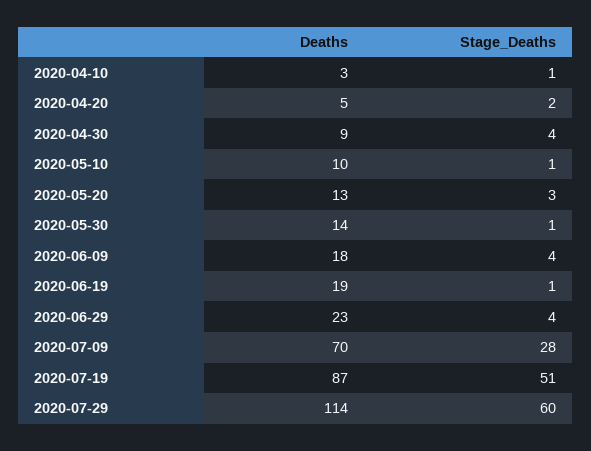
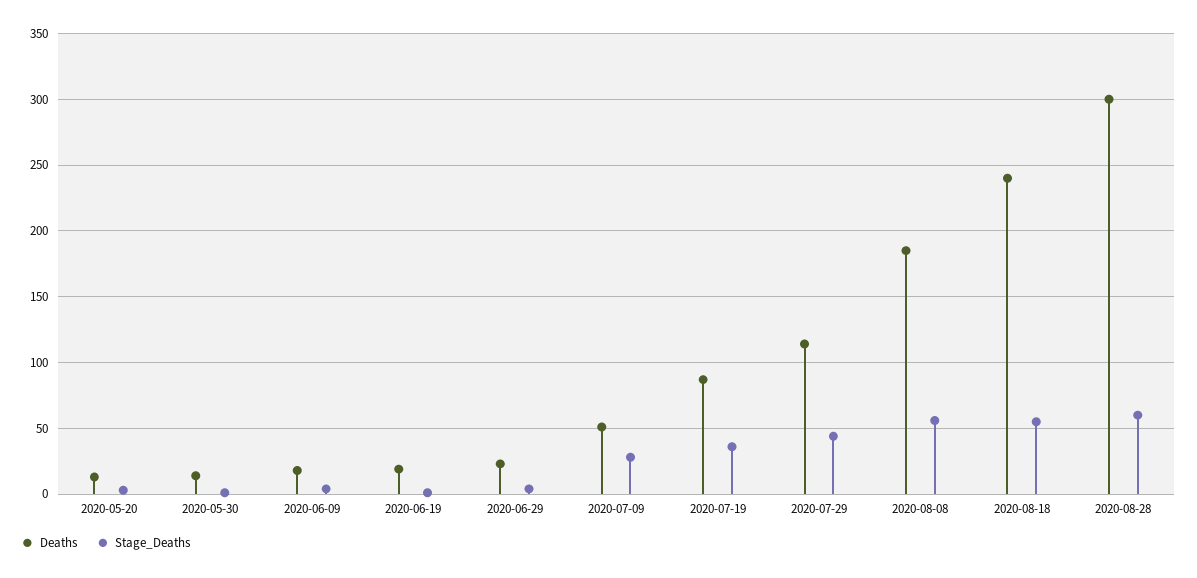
Deaths, 2020-04-10: 3 -> none
Stage_Deaths, 2020-04-10: 1 -> none
Deaths, 2020-04-20: 5 -> none
Stage_Deaths, 2020-04-20: 2 -> none
Deaths, 2020-04-30: 9 -> none
Stage_Deaths, 2020-04-30: 4 -> none
Deaths, 2020-05-10: 10 -> none
Stage_Deaths, 2020-05-10: 1 -> none
Deaths, 2020-07-09: 70 -> 50
Stage_Deaths, 2020-07-19: 51 -> 35
Stage_Deaths, 2020-07-29: 60 -> 45
Deaths, 2020-08-08: none -> 185
Stage_Deaths, 2020-08-08: none -> 55
Deaths, 2020-08-18: none -> 240
Stage_Deaths, 2020-08-18: none -> 55
Deaths, 2020-08-28: none -> 300
Stage_Deaths, 2020-08-28: none -> 60

